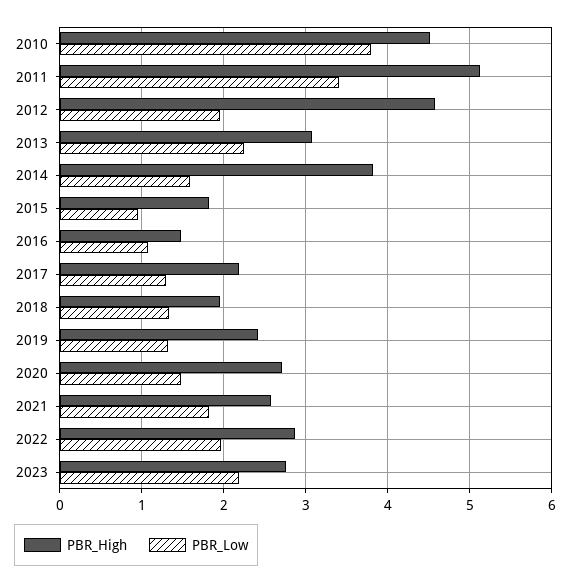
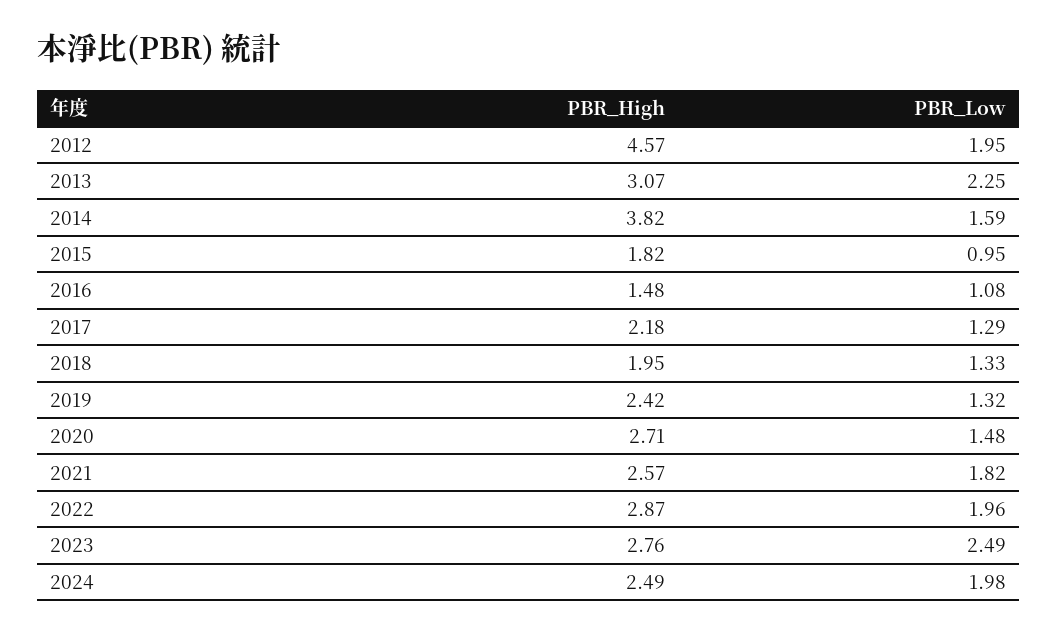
PBR_High, 2010: 4.5 -> none
PBR_Low, 2010: 3.8 -> none
PBR_High, 2011: 5.1 -> none
PBR_Low, 2011: 3.4 -> none
PBR_Low, 2023: 2.2 -> 2.49
PBR_High, 2024: none -> 2.49
PBR_Low, 2024: none -> 1.98

